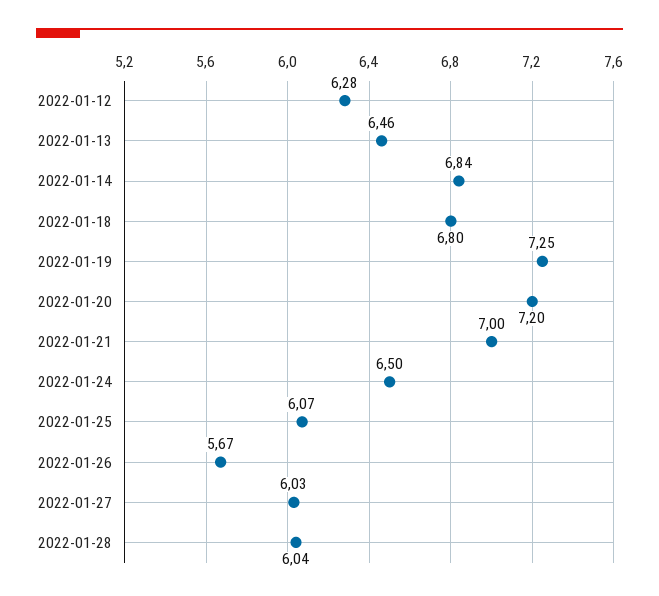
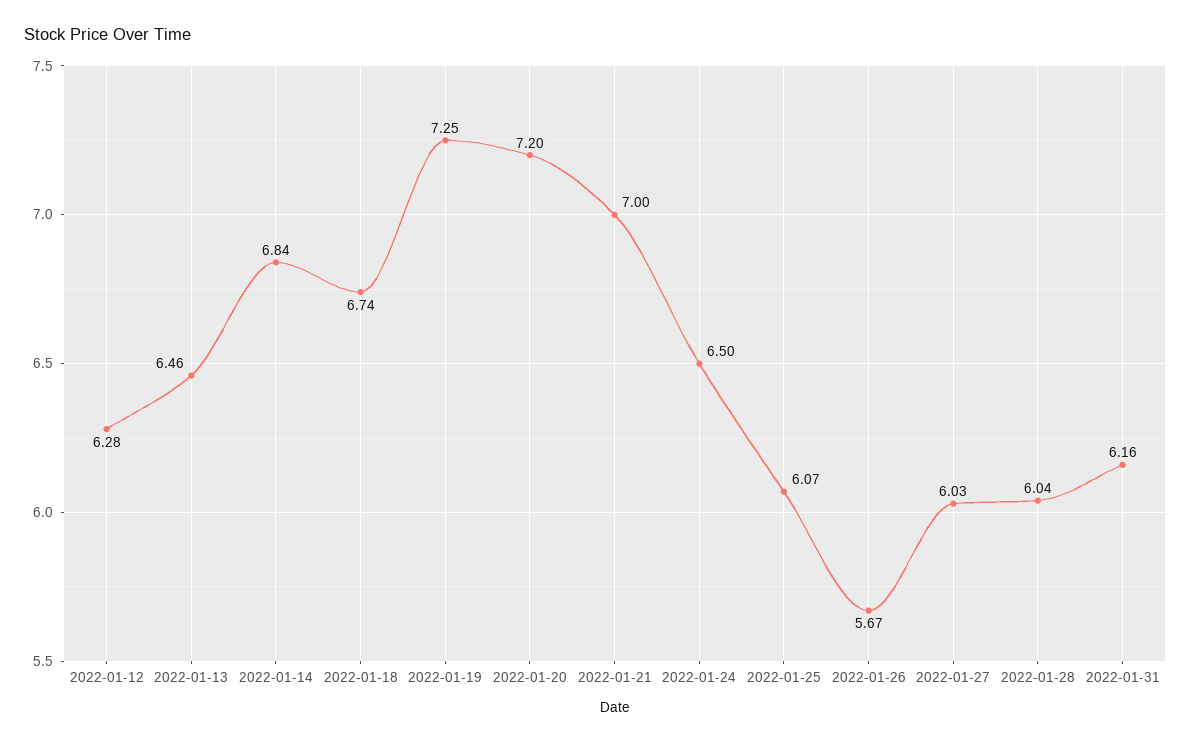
2022-01-18: 6.8 -> 6.74
2022-01-31: none -> 6.16

